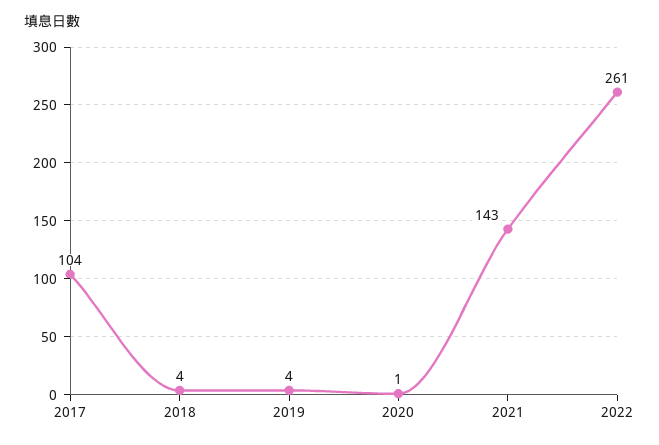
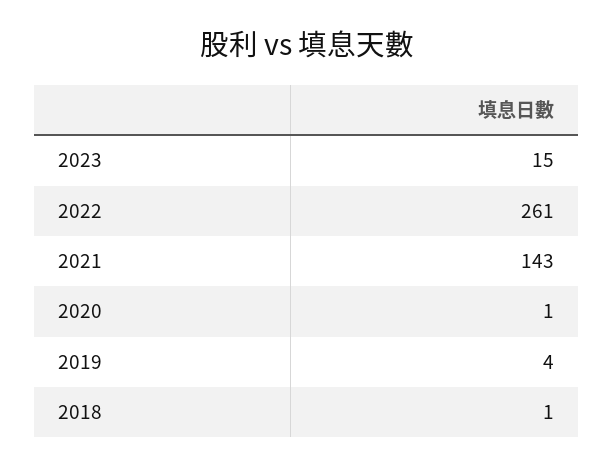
2017: 104 -> none
2018: 4 -> 1
2023: none -> 15

